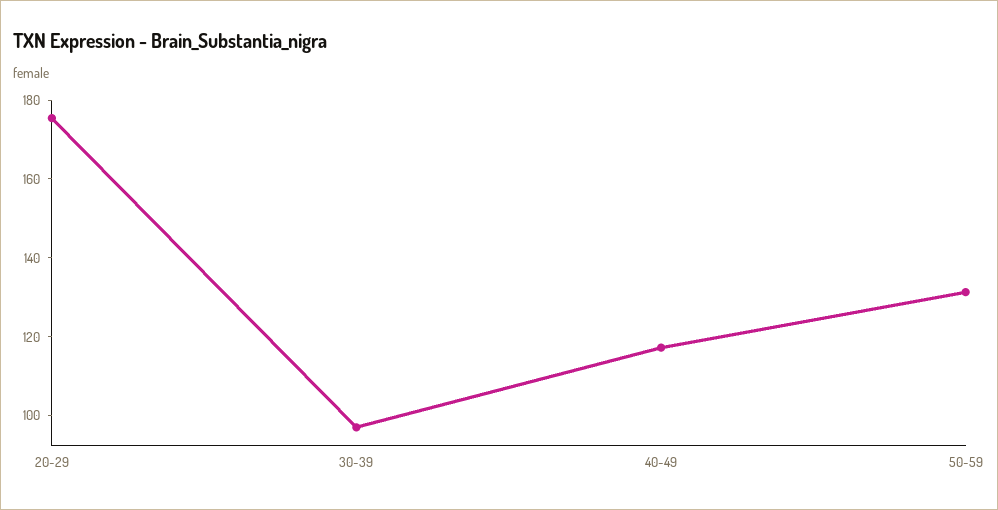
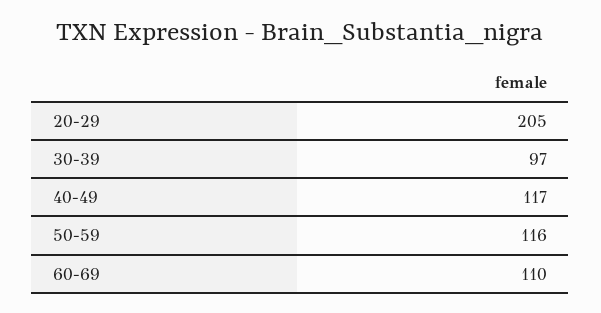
20-29: 175 -> 205
50-59: 130 -> 116
60-69: none -> 110

